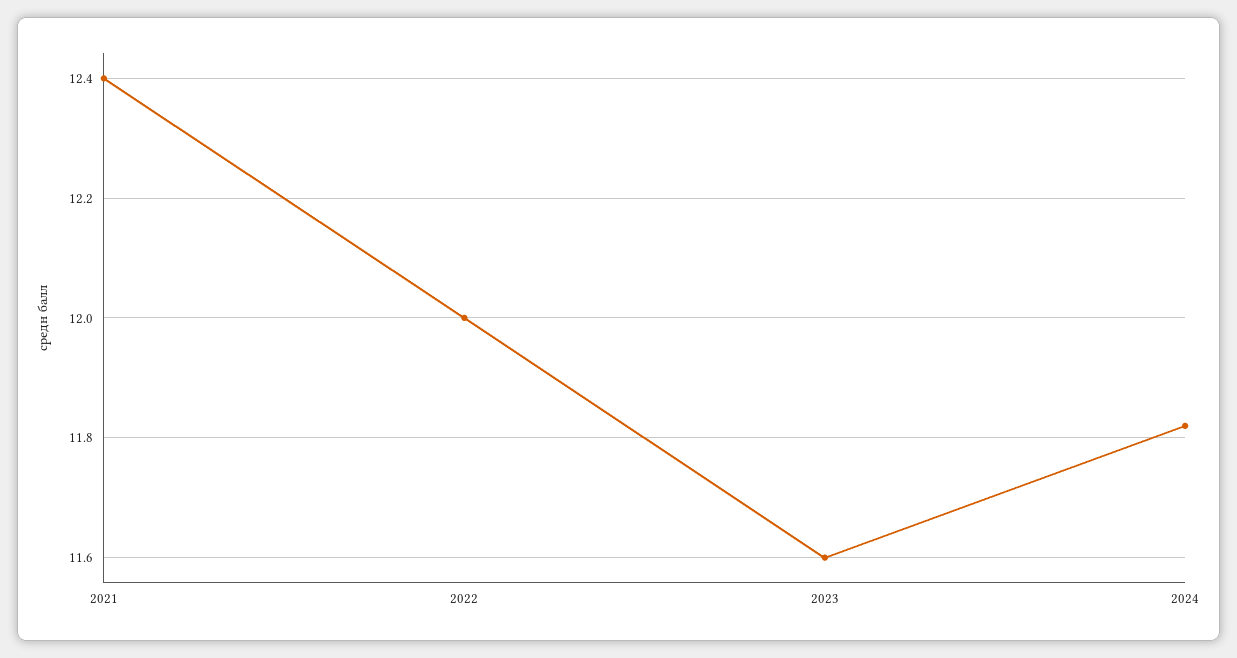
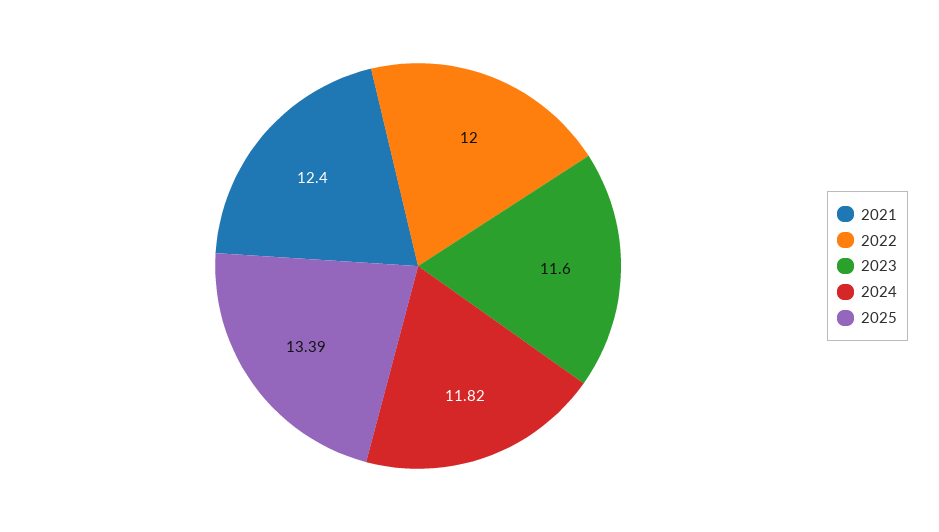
2025: none -> 13.39

